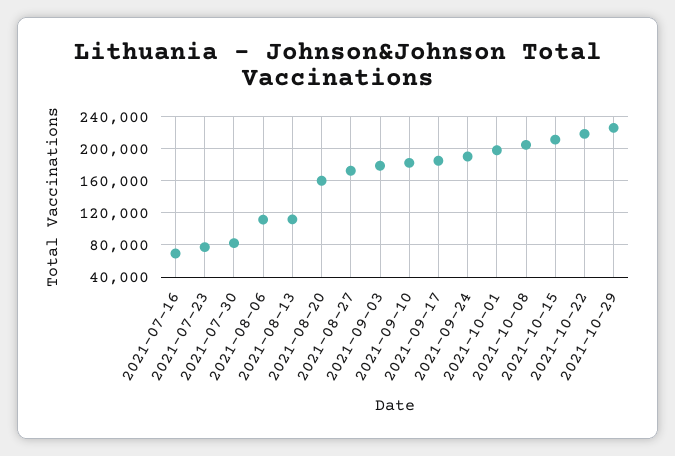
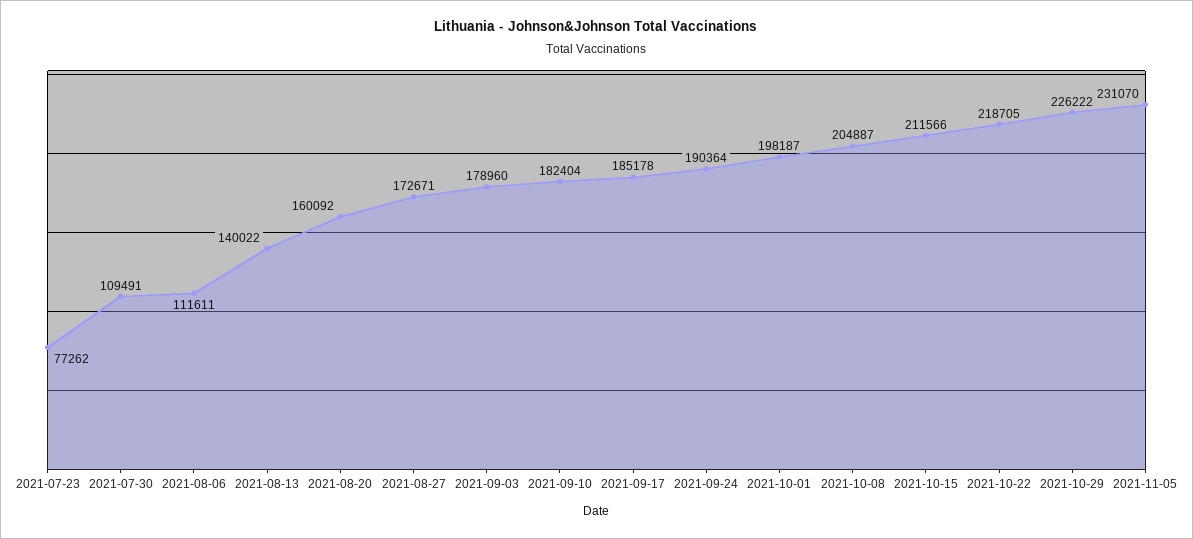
2021-07-16: 70000 -> none
2021-07-30: 80000 -> 109491
2021-08-13: 110000 -> 140022
2021-11-05: none -> 231070

